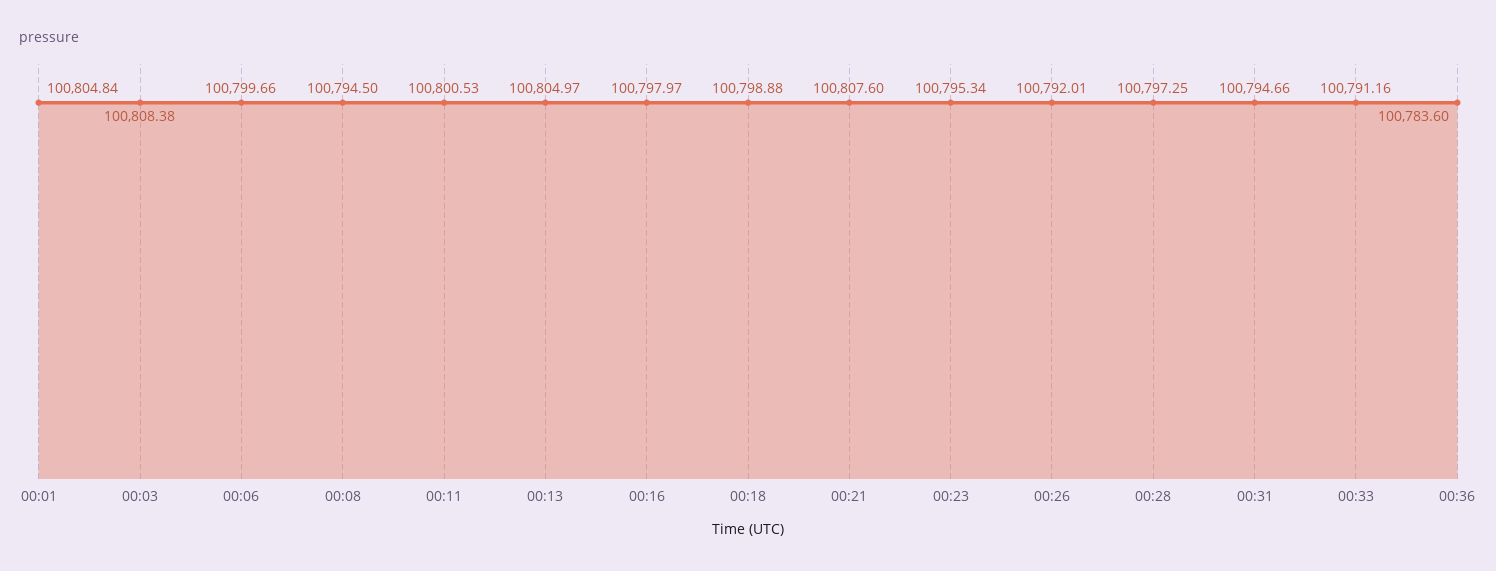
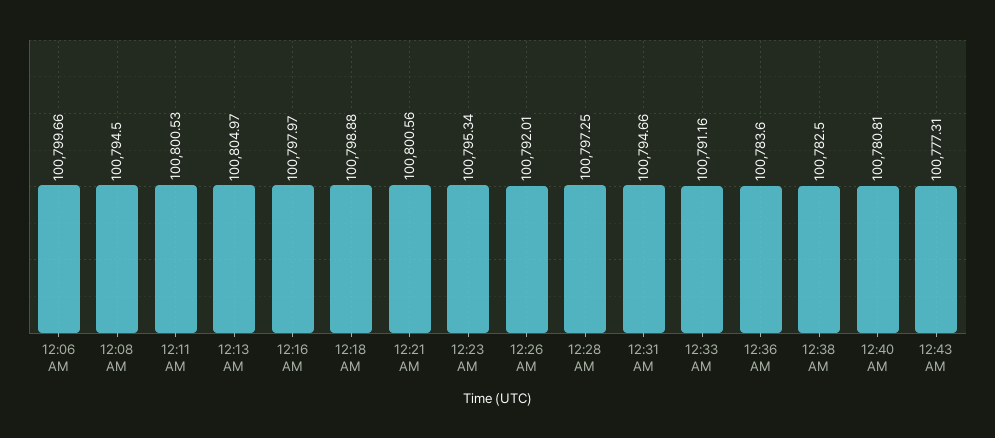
00:01: 100804.84 -> none
00:03: 100808.38 -> none
00:21: 100807.6 -> 100800.56
12:38 AM: none -> 100782.5
12:40 AM: none -> 100780.81
12:43 AM: none -> 100777.31

